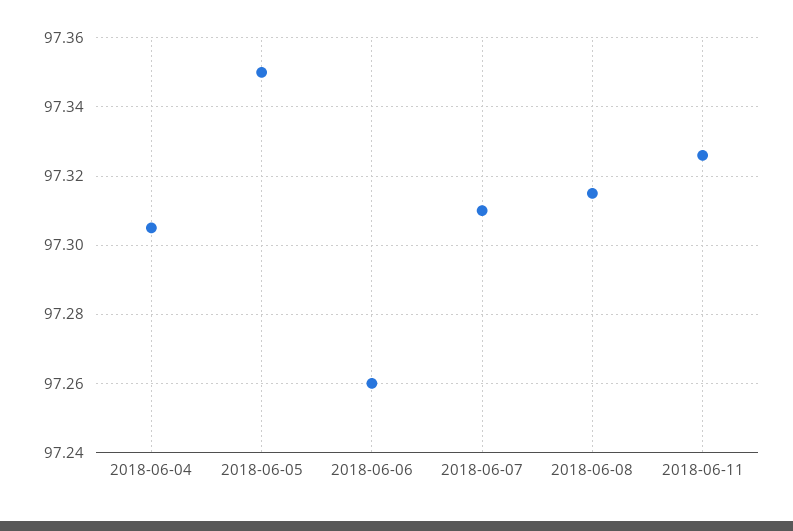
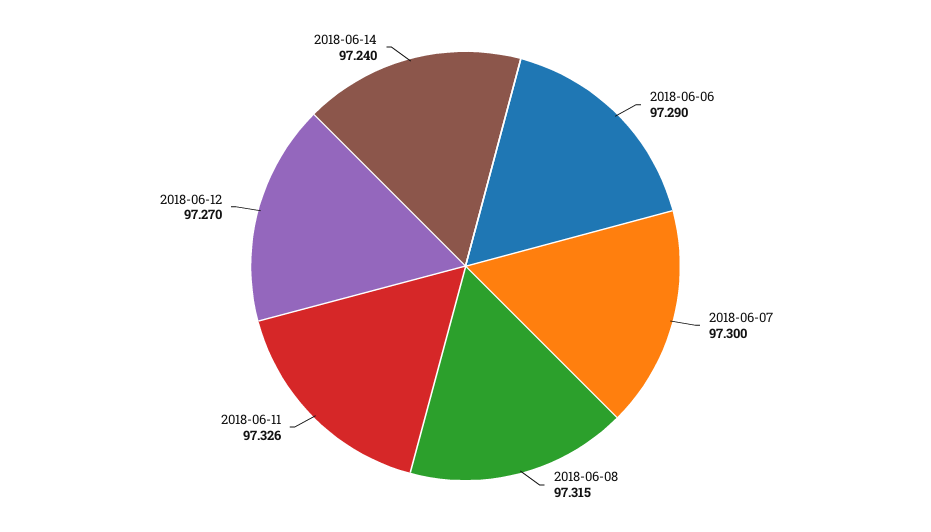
2018-06-04: 97.305 -> none
2018-06-05: 97.35 -> none
2018-06-06: 97.26 -> 97.29
2018-06-07: 97.31 -> 97.3
2018-06-12: none -> 97.27
2018-06-14: none -> 97.24

